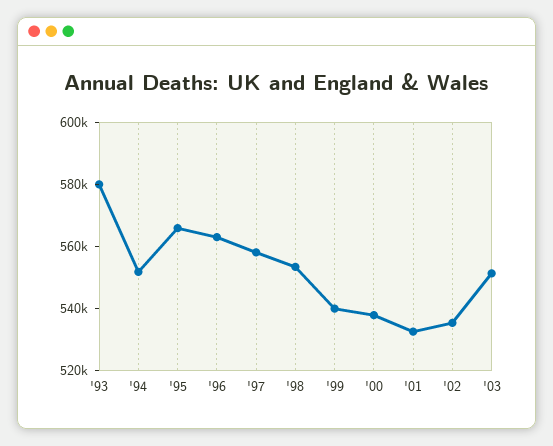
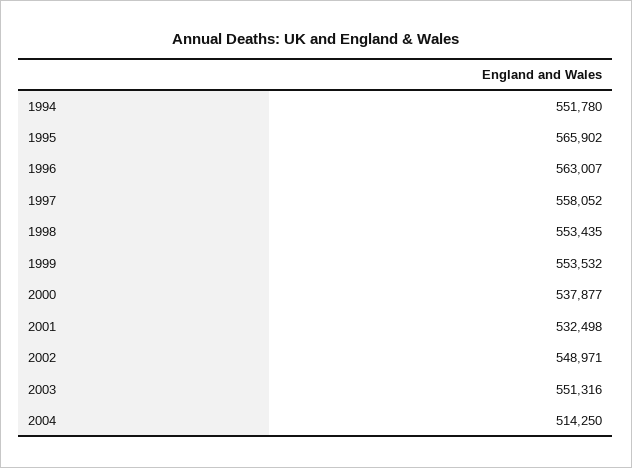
'93: 580000 -> none
'99: 540000 -> 553532
'02: 535000 -> 548971
2004: none -> 514250

